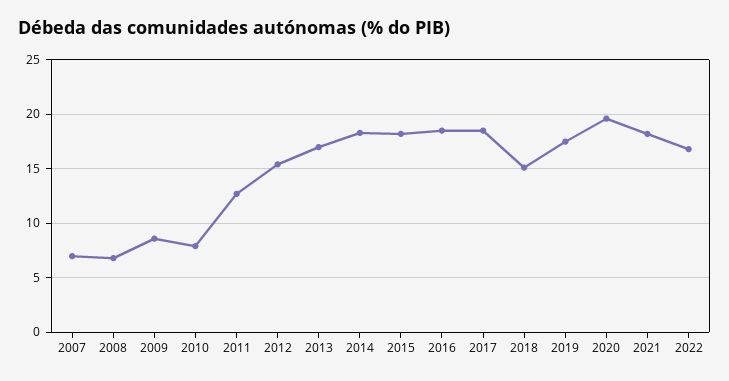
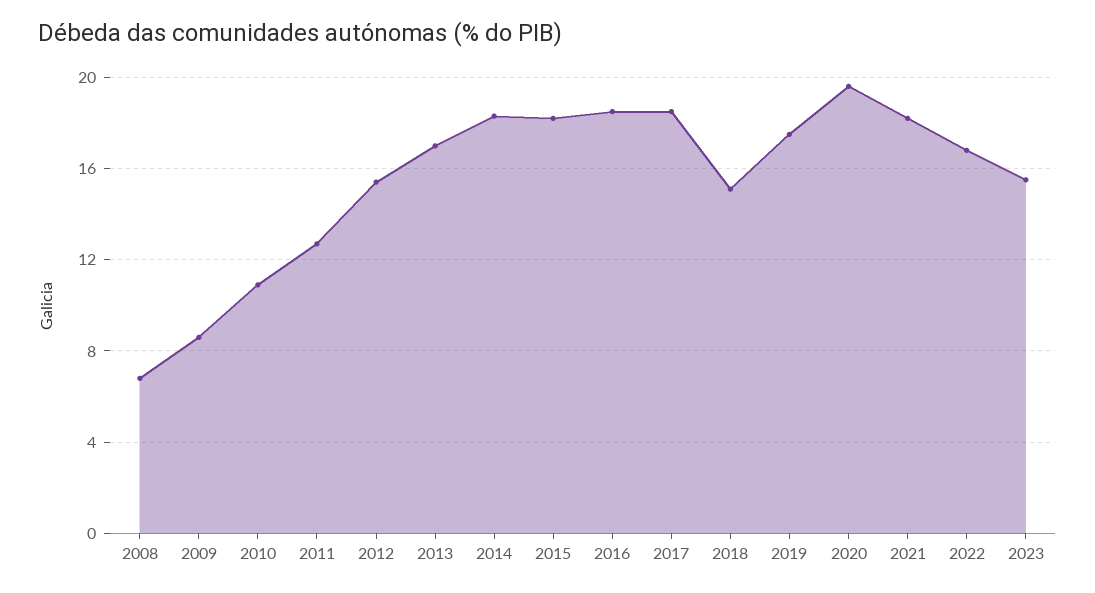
2007: 7 -> none
2010: 8 -> 11
2023: none -> 15.5

